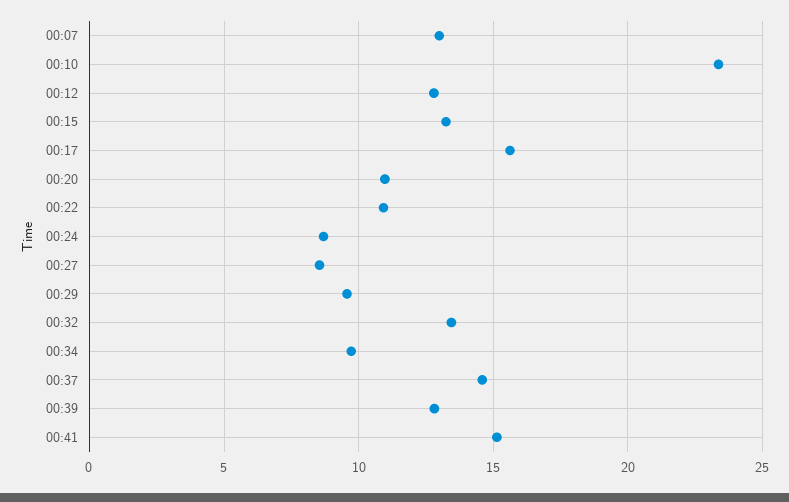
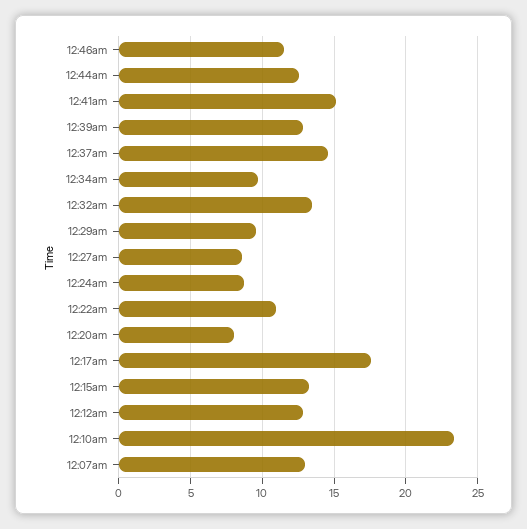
00:17: 15.5 -> 17.5
00:20: 11 -> 8
12:46am: none -> 11.5
12:44am: none -> 12.5

